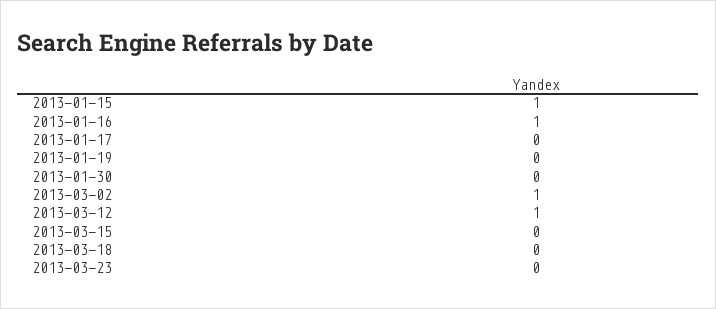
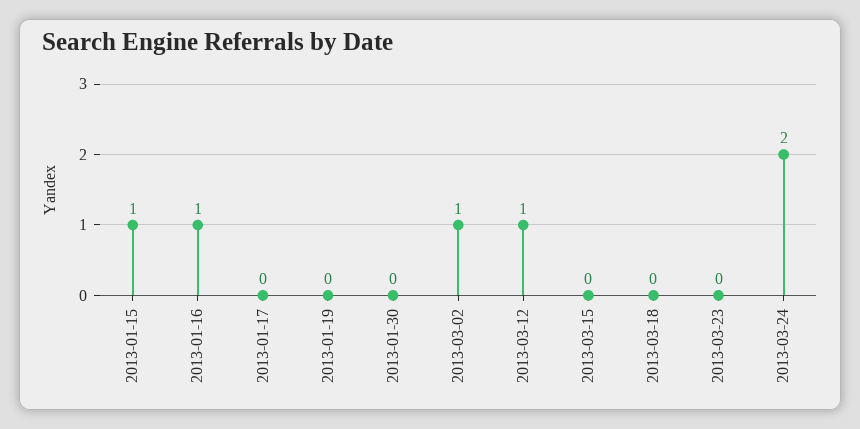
2013-03-24: none -> 2

